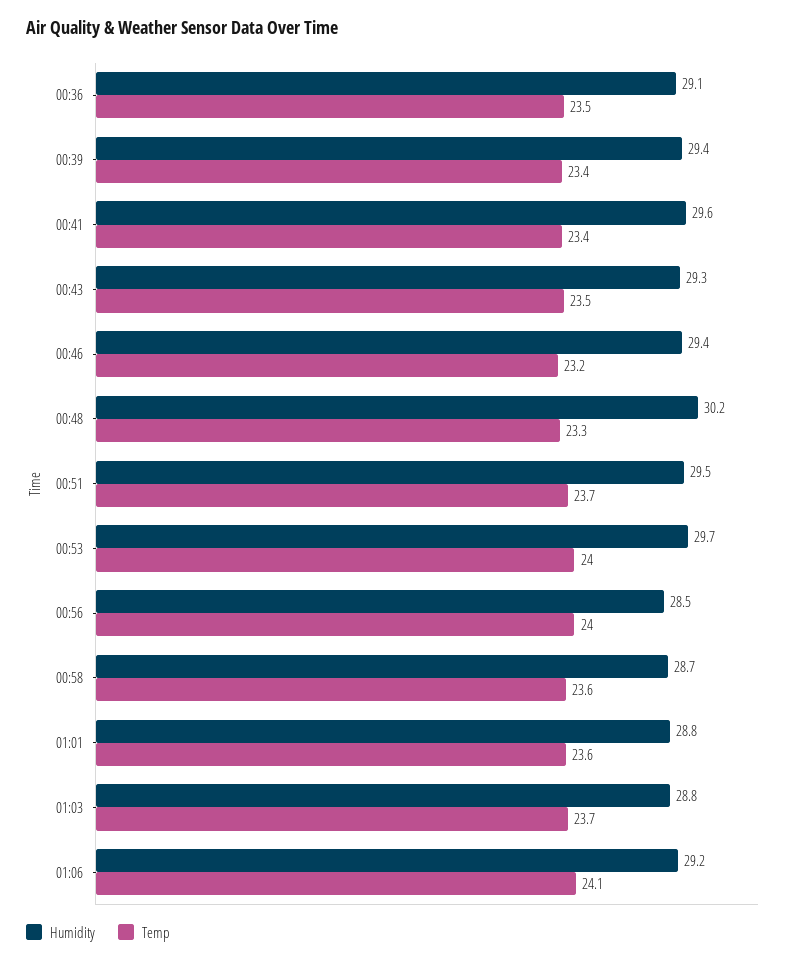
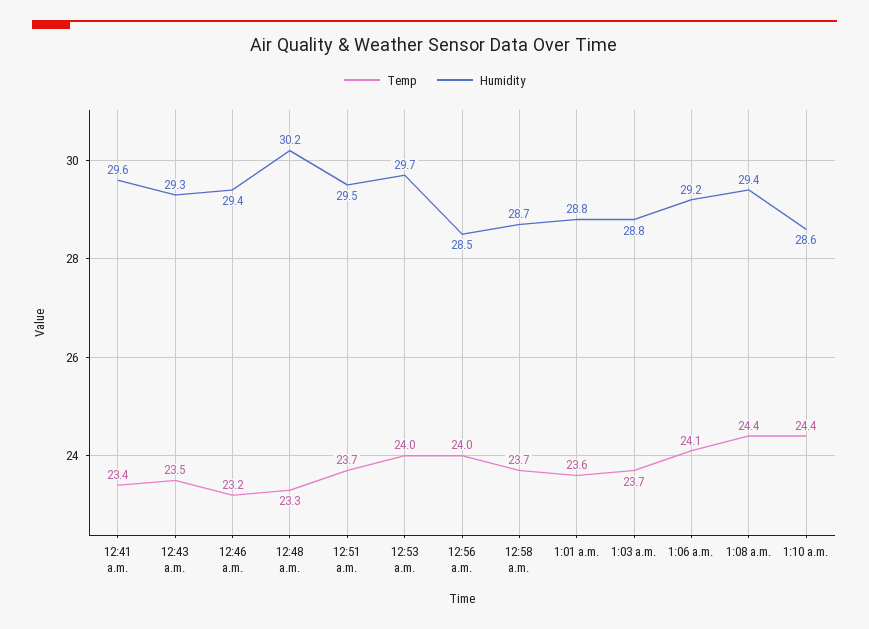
Humidity, 00:36: 29.1 -> none
Temp, 00:36: 23.5 -> none
Humidity, 00:39: 29.4 -> none
Temp, 00:39: 23.4 -> none
Temp, 00:58: 23.6 -> 23.7
Temp, 1:08 a.m.: none -> 24.4
Humidity, 1:08 a.m.: none -> 29.4
Temp, 1:10 a.m.: none -> 24.4
Humidity, 1:10 a.m.: none -> 28.6

